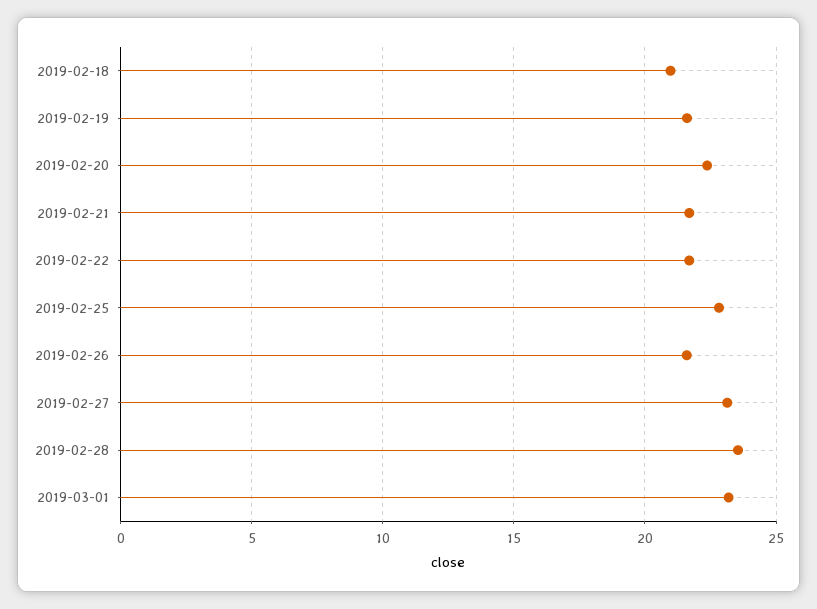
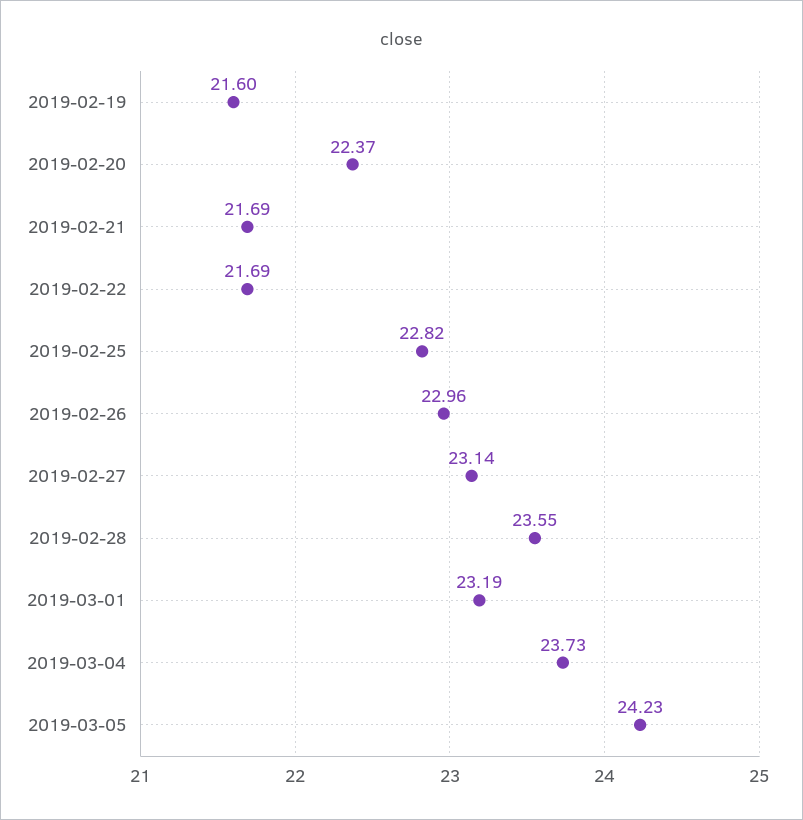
2019-02-18: 21 -> none
2019-02-26: 21.5 -> 22.96
2019-03-04: none -> 23.73
2019-03-05: none -> 24.23

